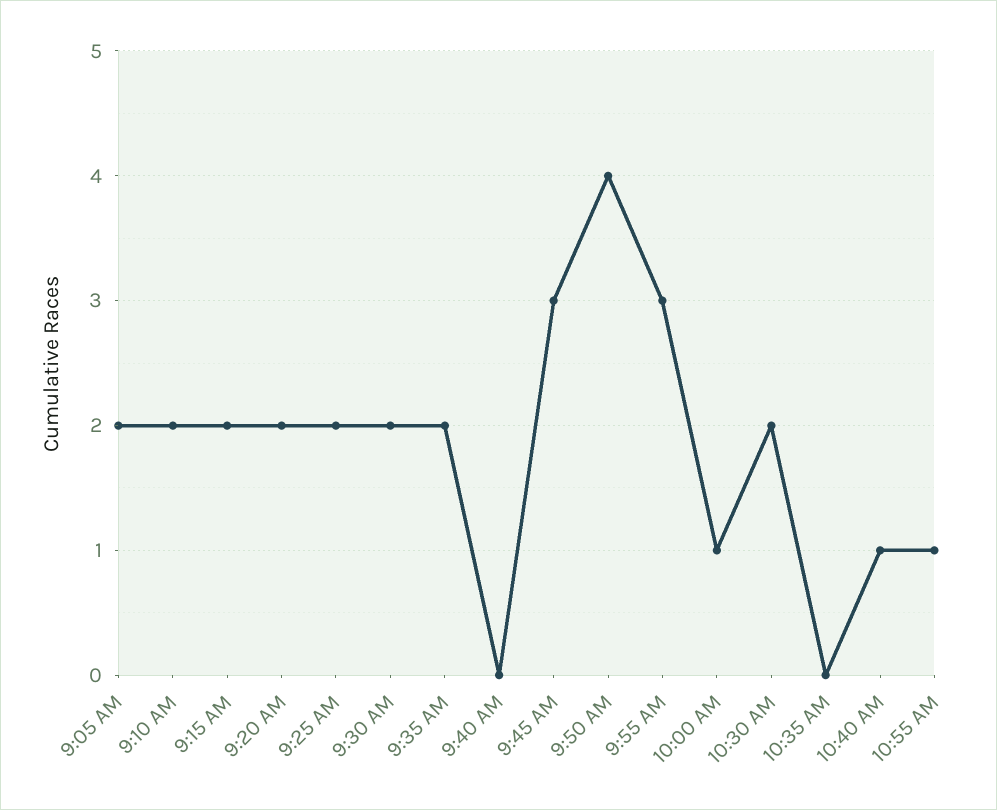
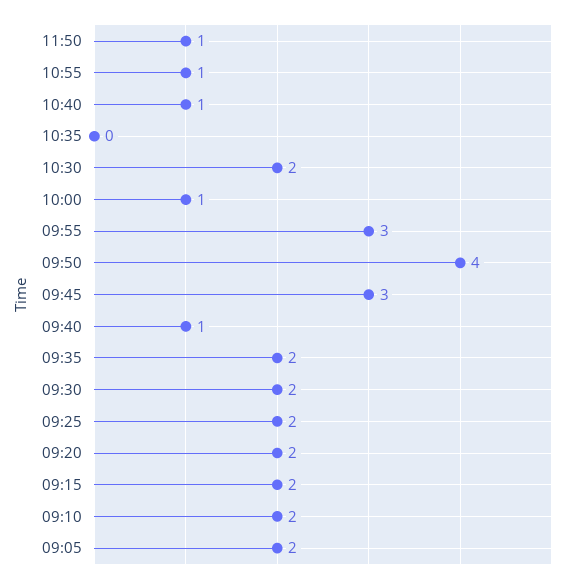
9:40 AM: 0 -> 1
11:50: none -> 1

